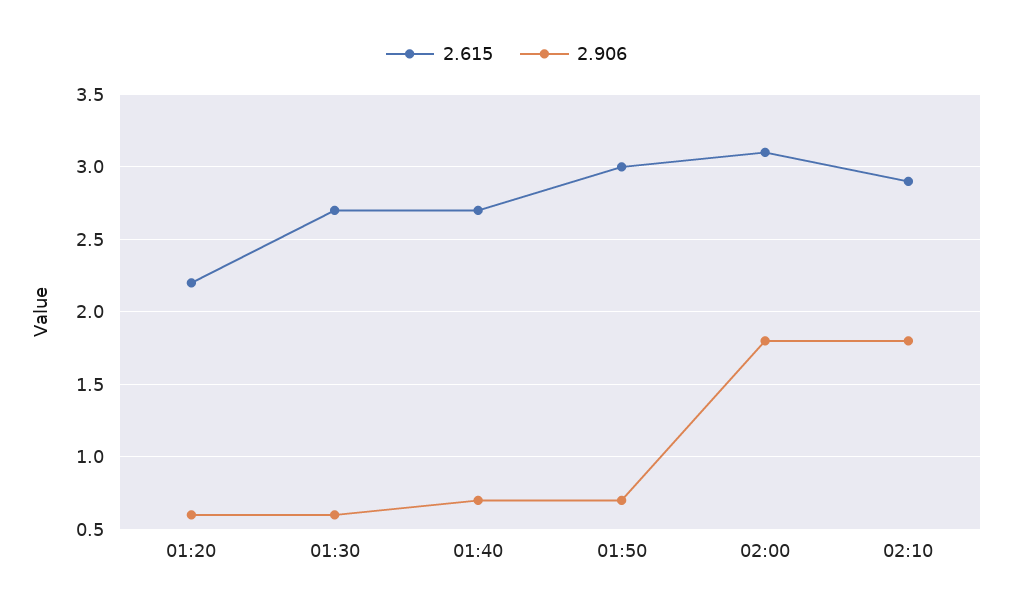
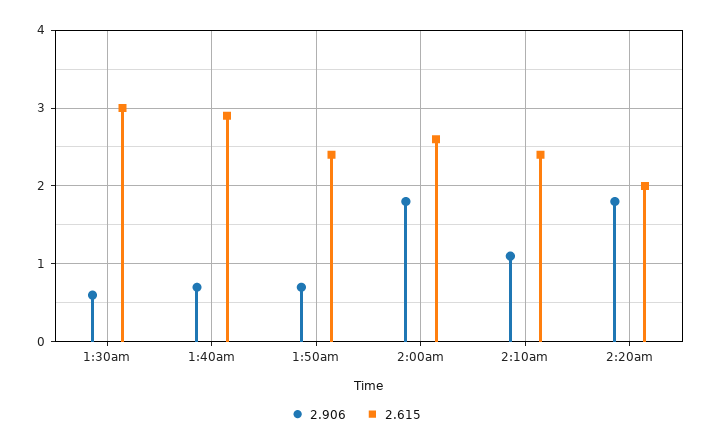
2.615, 01:20: 2.2 -> none
2.906, 01:20: 0.6 -> none
2.615, 01:30: 2.7 -> 3
2.615, 01:40: 2.7 -> 2.9
2.615, 01:50: 3 -> 2.4
2.615, 02:00: 3.1 -> 2.6
2.615, 02:10: 2.9 -> 2.4
2.906, 02:10: 1.8 -> 1.1
2.906, 2:20am: none -> 1.8
2.615, 2:20am: none -> 2

